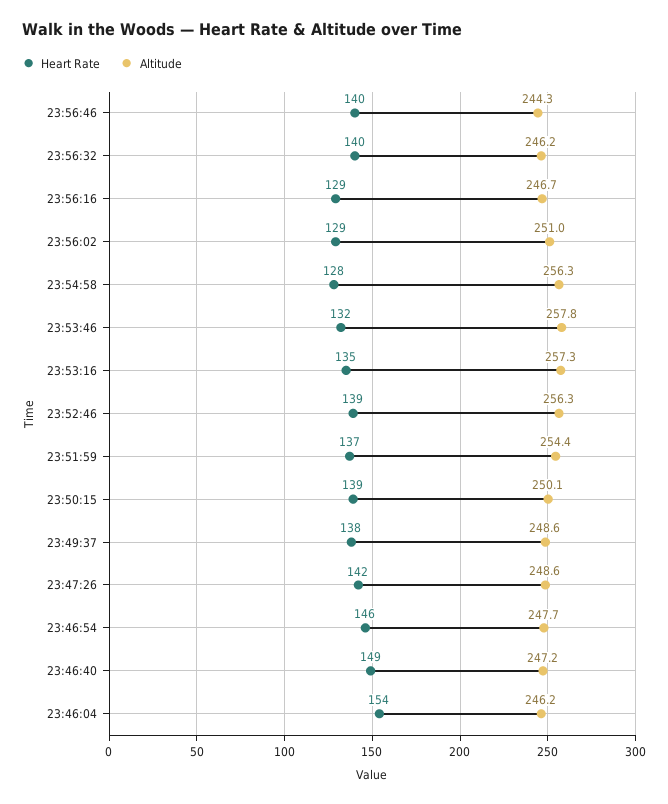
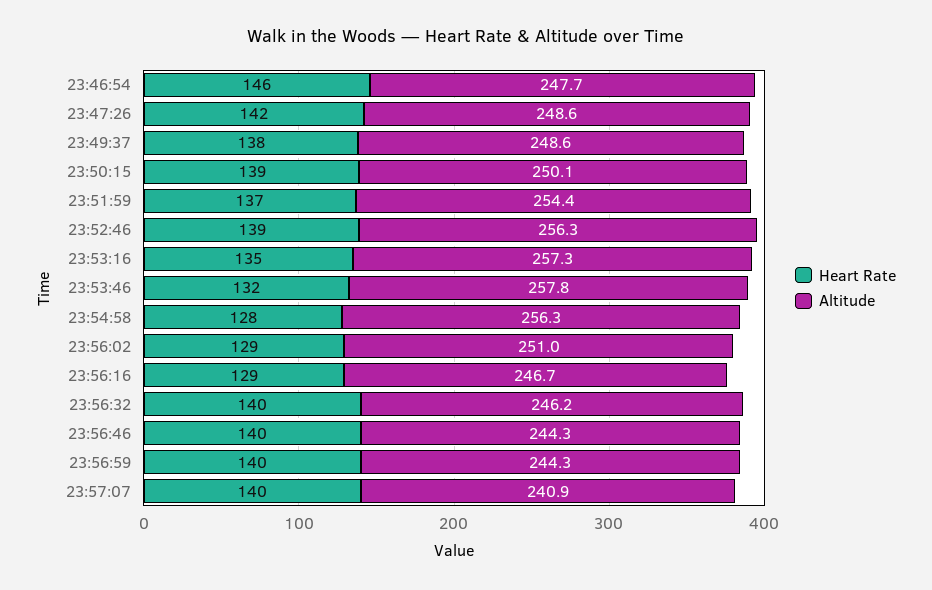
Heart Rate, 23:46:40: 149 -> none
Altitude, 23:46:40: 247.2 -> none
Heart Rate, 23:46:04: 154 -> none
Altitude, 23:46:04: 246.2 -> none
Heart Rate, 23:56:59: none -> 140
Altitude, 23:56:59: none -> 244.3
Heart Rate, 23:57:07: none -> 140
Altitude, 23:57:07: none -> 240.9

